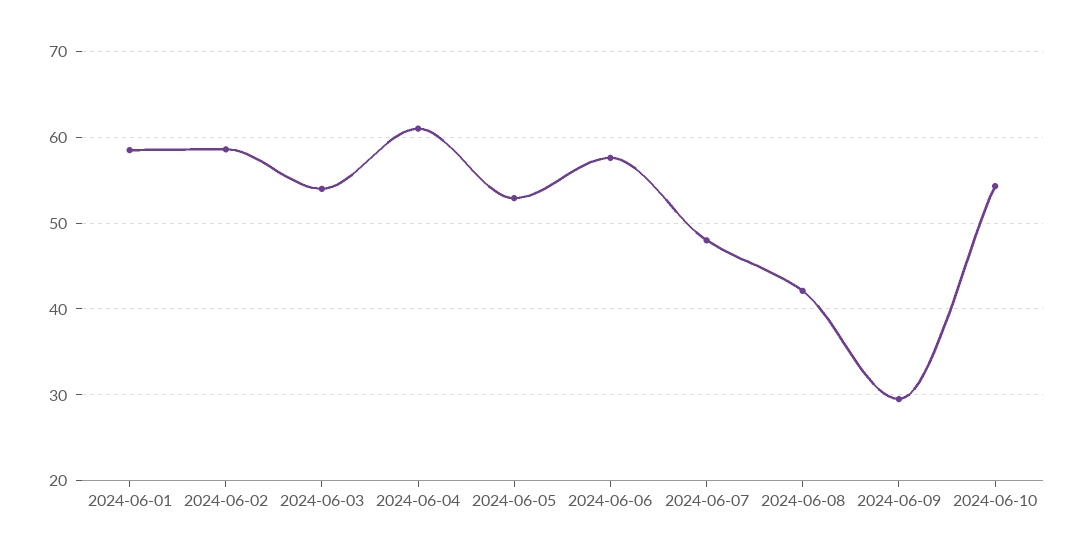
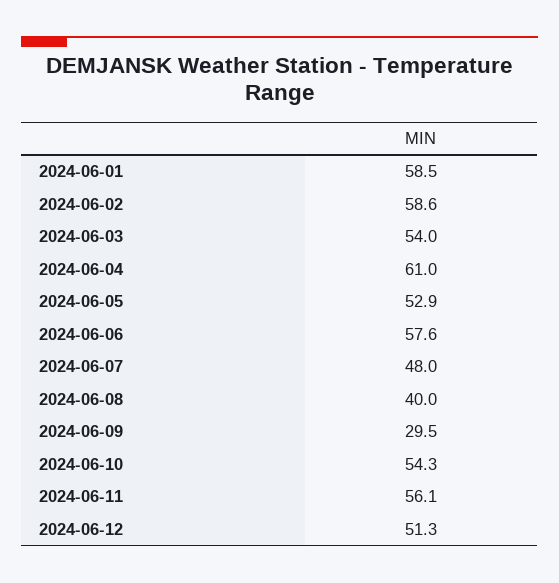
2024-06-08: 42 -> 40
2024-06-11: none -> 56.1
2024-06-12: none -> 51.3

